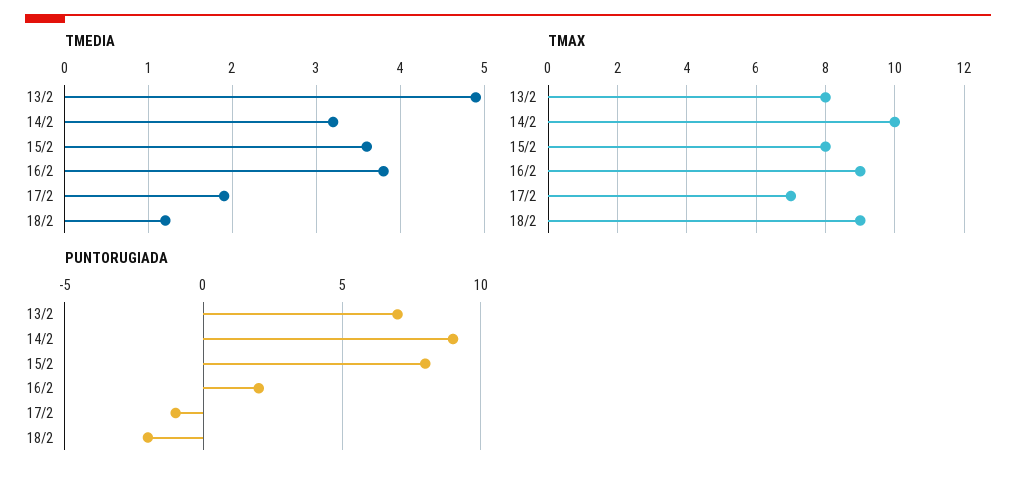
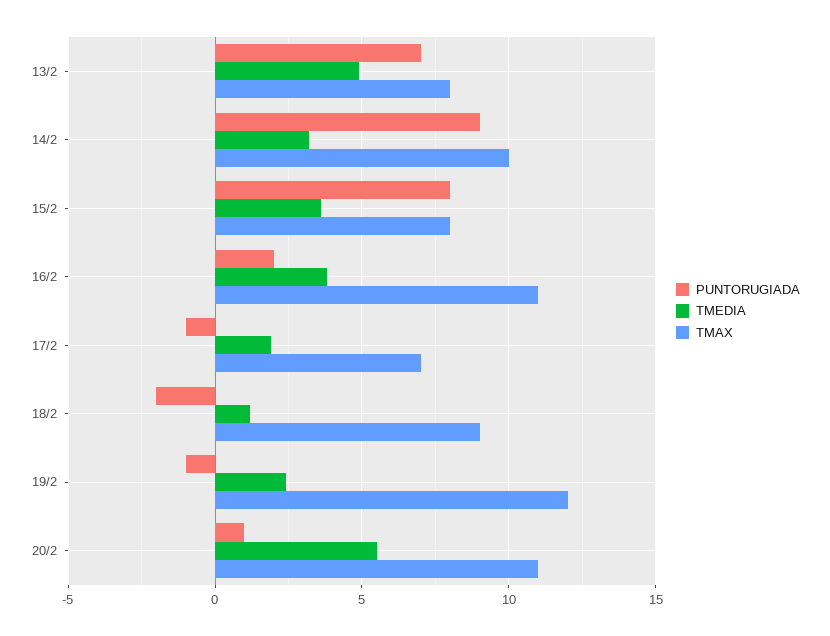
TMAX, 16/2: 9 -> 11
PUNTORUGIADA, 19/2: none -> -1
TMEDIA, 19/2: none -> 2.5
TMAX, 19/2: none -> 12
PUNTORUGIADA, 20/2: none -> 1
TMEDIA, 20/2: none -> 5.5
TMAX, 20/2: none -> 11

